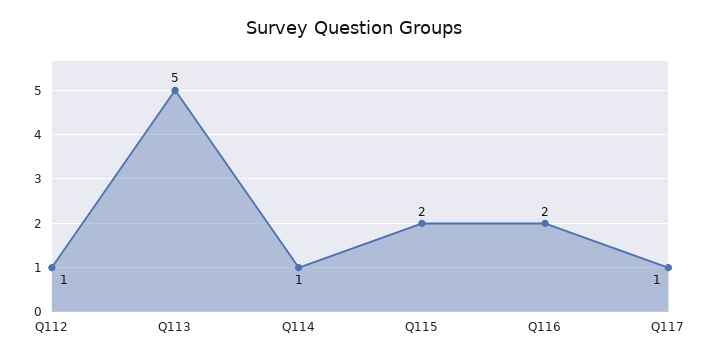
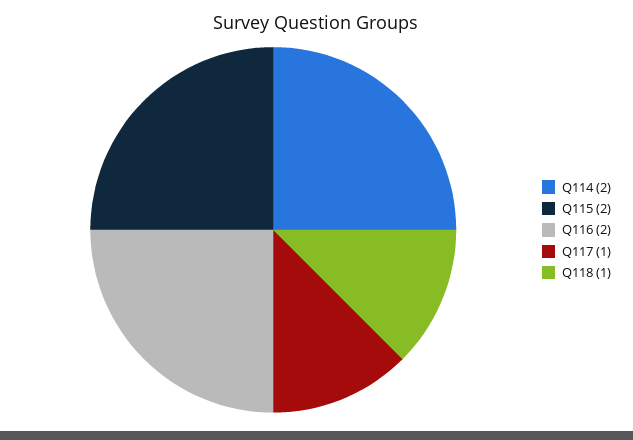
Q112: 1 -> none
Q113: 5 -> none
Q114: 1 -> 2
Q118: none -> 1

